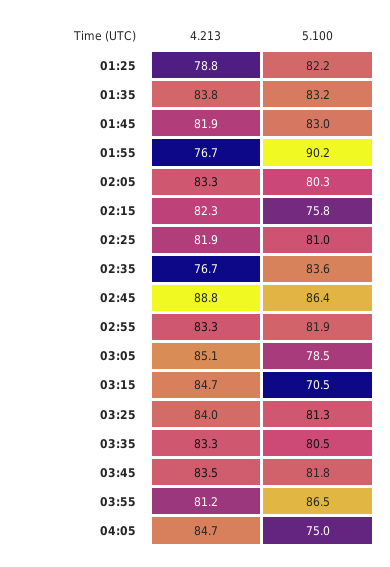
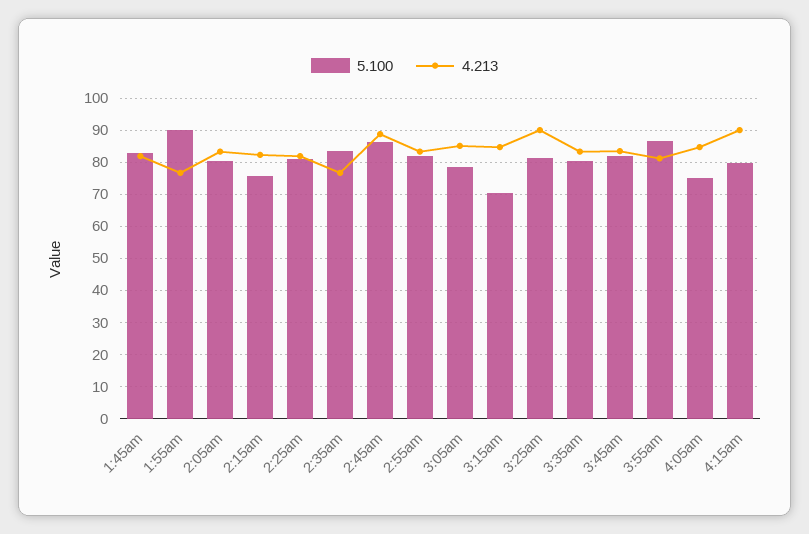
4.213, 01:25: 78.8 -> none
5.100, 01:25: 82.2 -> none
4.213, 01:35: 83.8 -> none
5.100, 01:35: 83.2 -> none
4.213, 03:25: 84 -> 90
5.100, 4:15am: none -> 80
4.213, 4:15am: none -> 90

